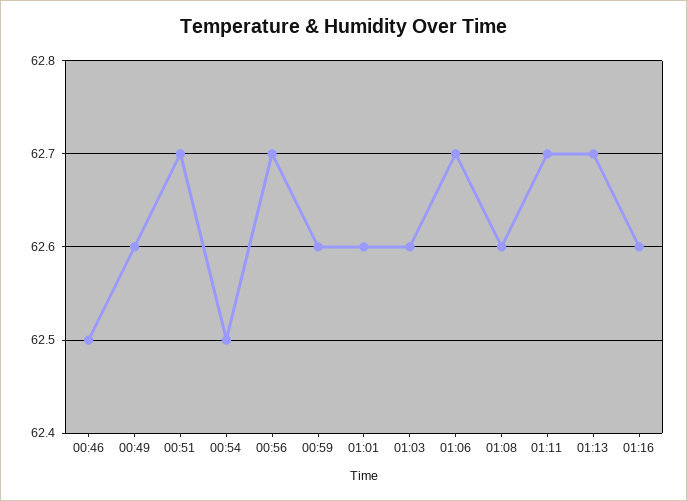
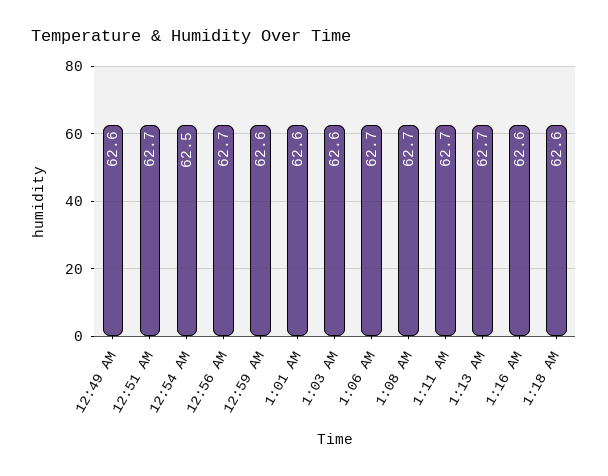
00:46: 62.5 -> none
01:08: 62.6 -> 62.7
1:18 AM: none -> 62.6

